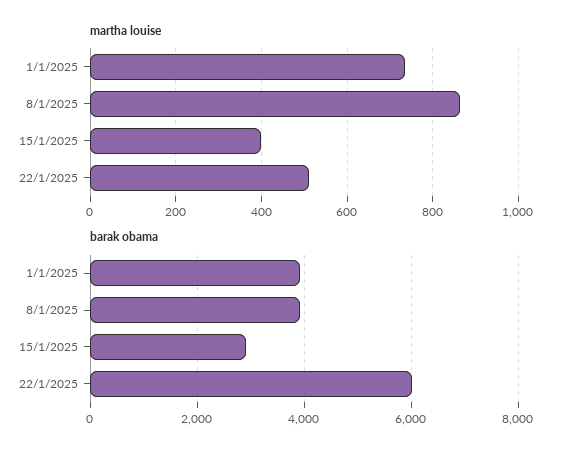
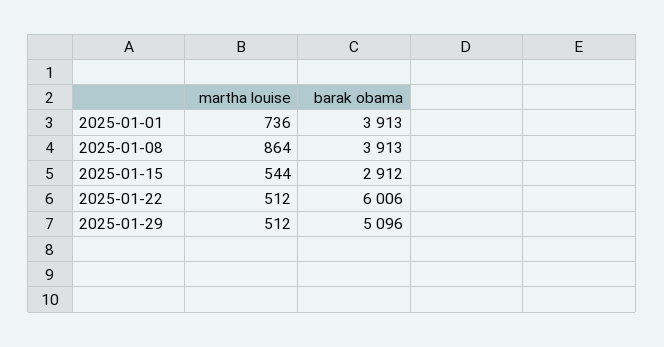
martha louise, 15/1/2025: 400 -> 544
martha louise, 2025-01-29: none -> 512
barak obama, 2025-01-29: none -> 5096

